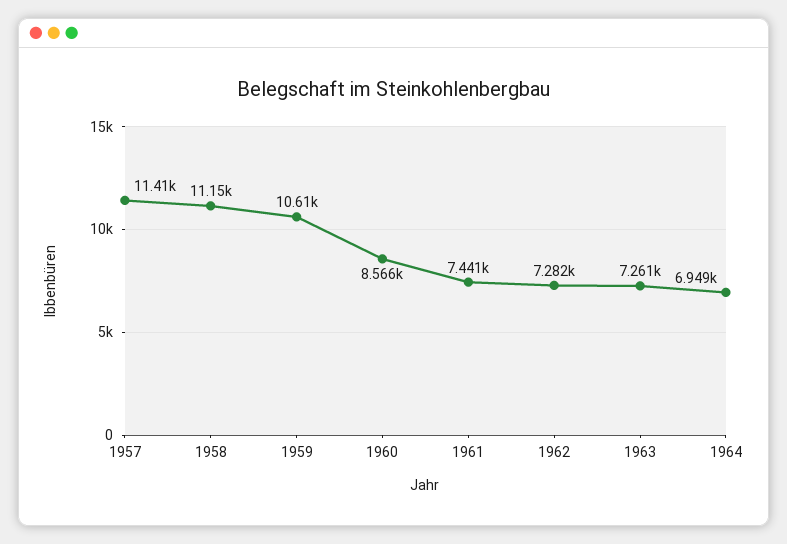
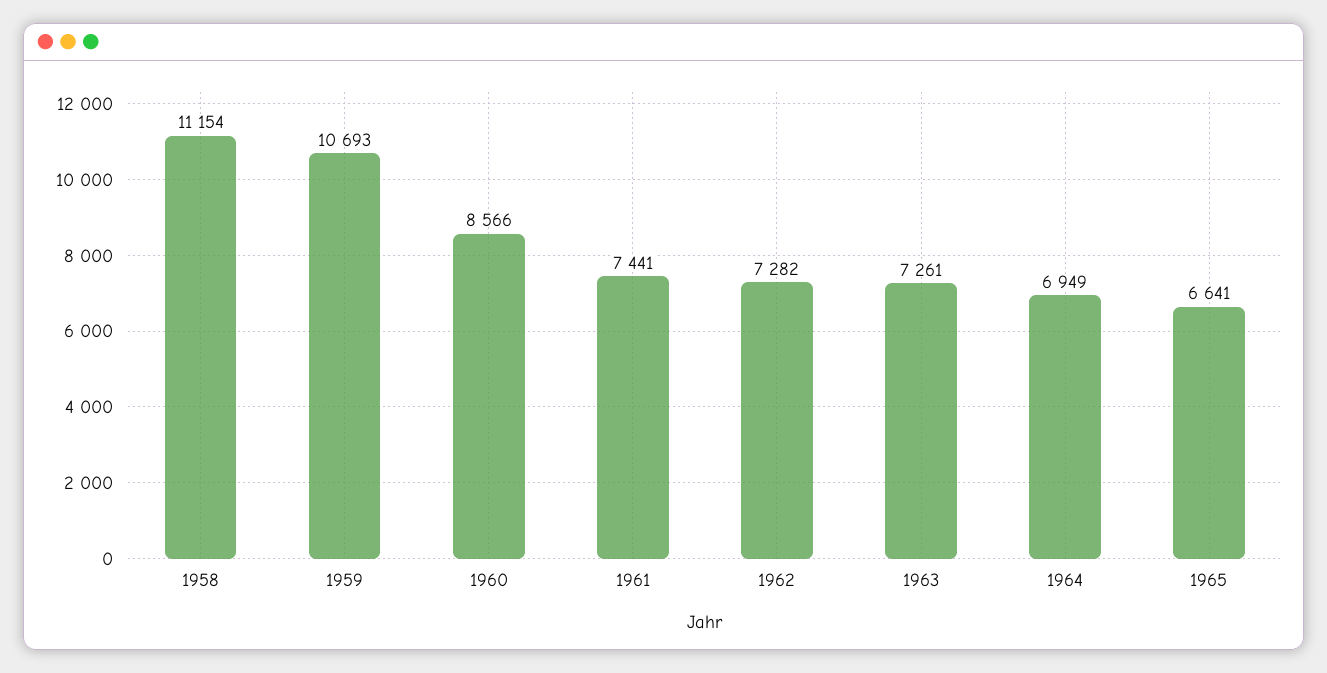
1957: 11410 -> none
1959: 10610 -> 10693
1965: none -> 6641

